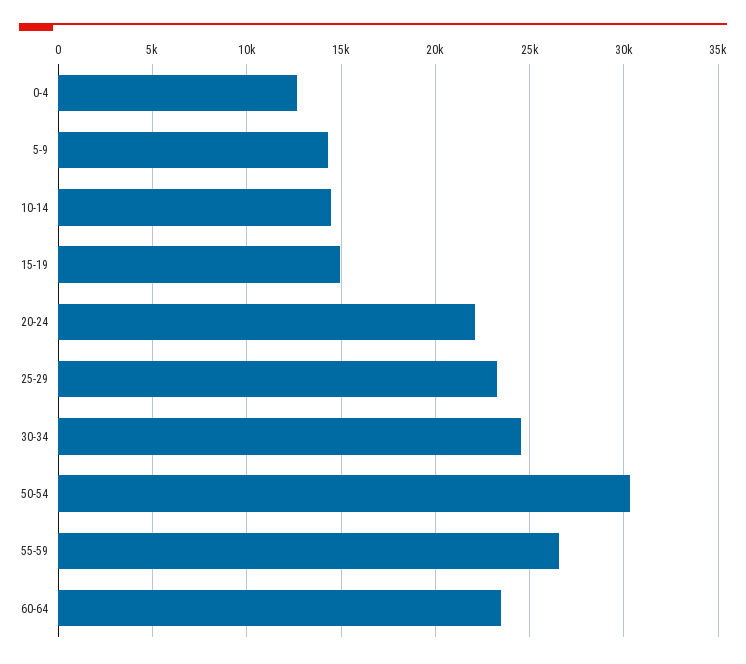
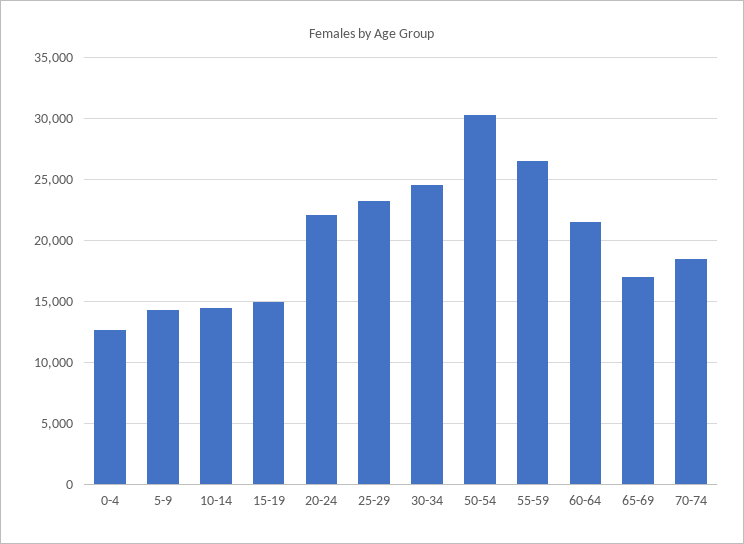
60-64: 23500 -> 21500
65-69: none -> 17000
70-74: none -> 18500

